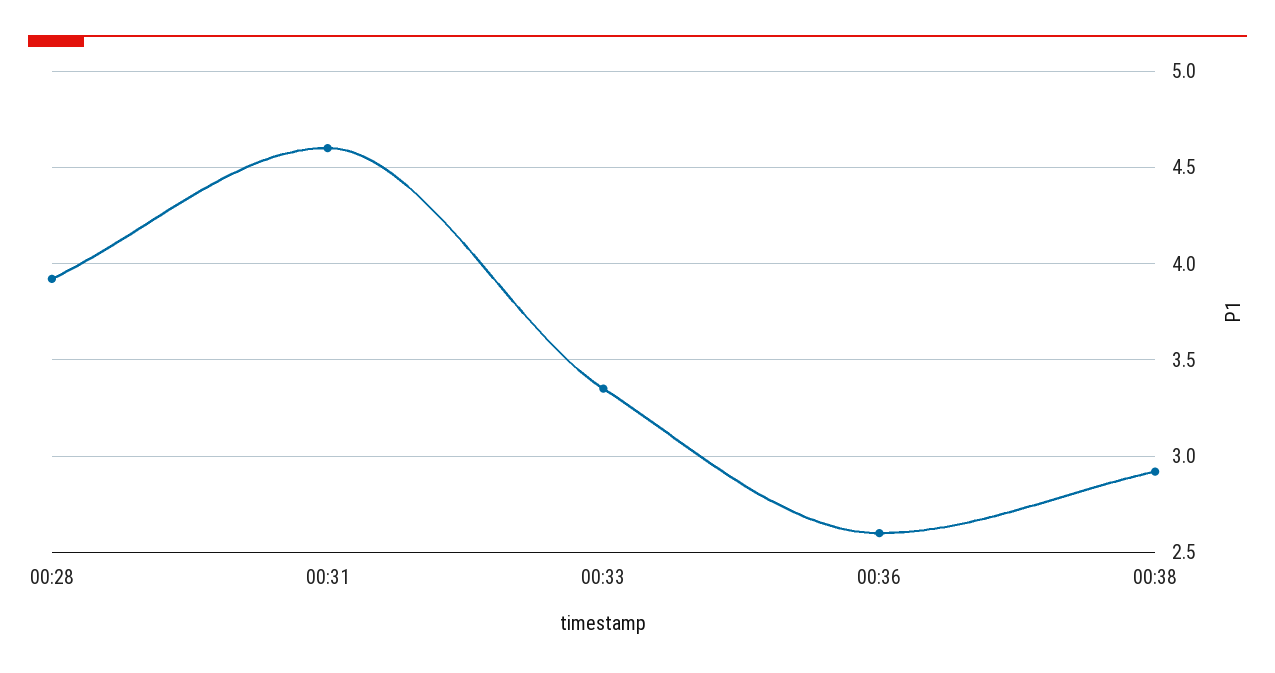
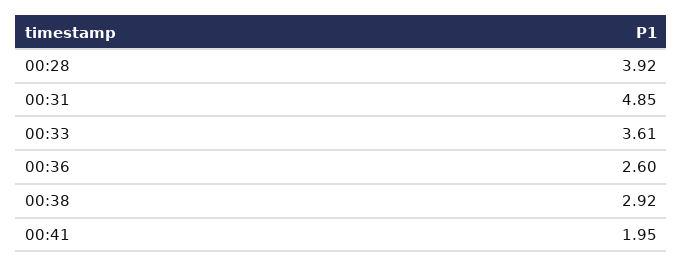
00:31: 4.6 -> 4.85
00:33: 3.35 -> 3.61
00:41: none -> 1.95

